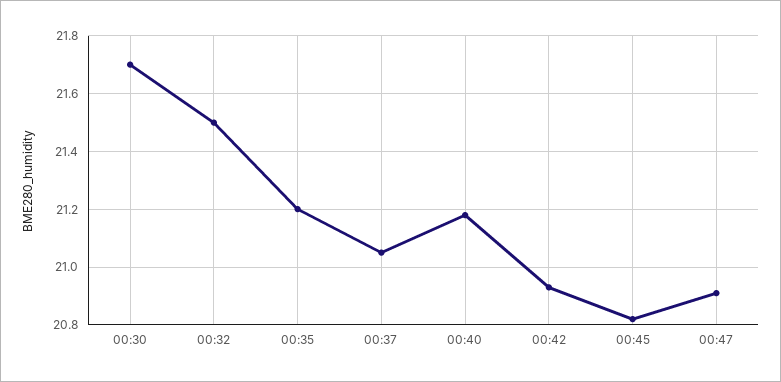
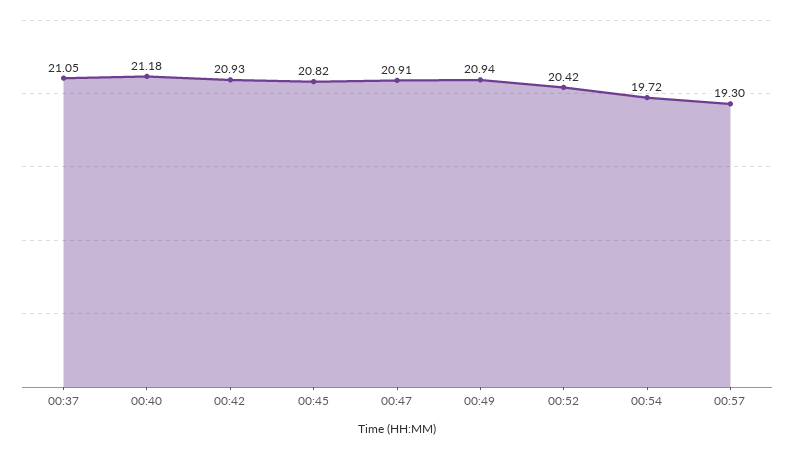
00:30: 21.7 -> none
00:32: 21.5 -> none
00:35: 21.2 -> none
00:49: none -> 20.94
00:52: none -> 20.42
00:54: none -> 19.72
00:57: none -> 19.3

